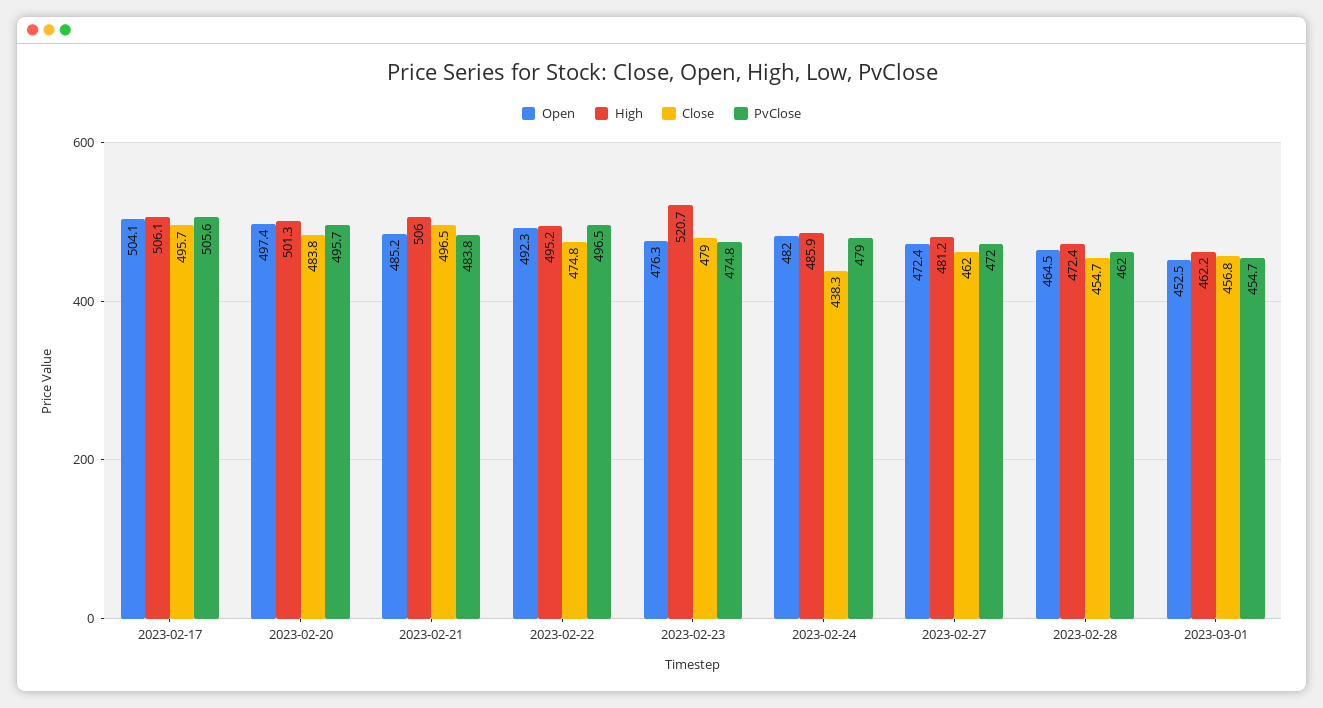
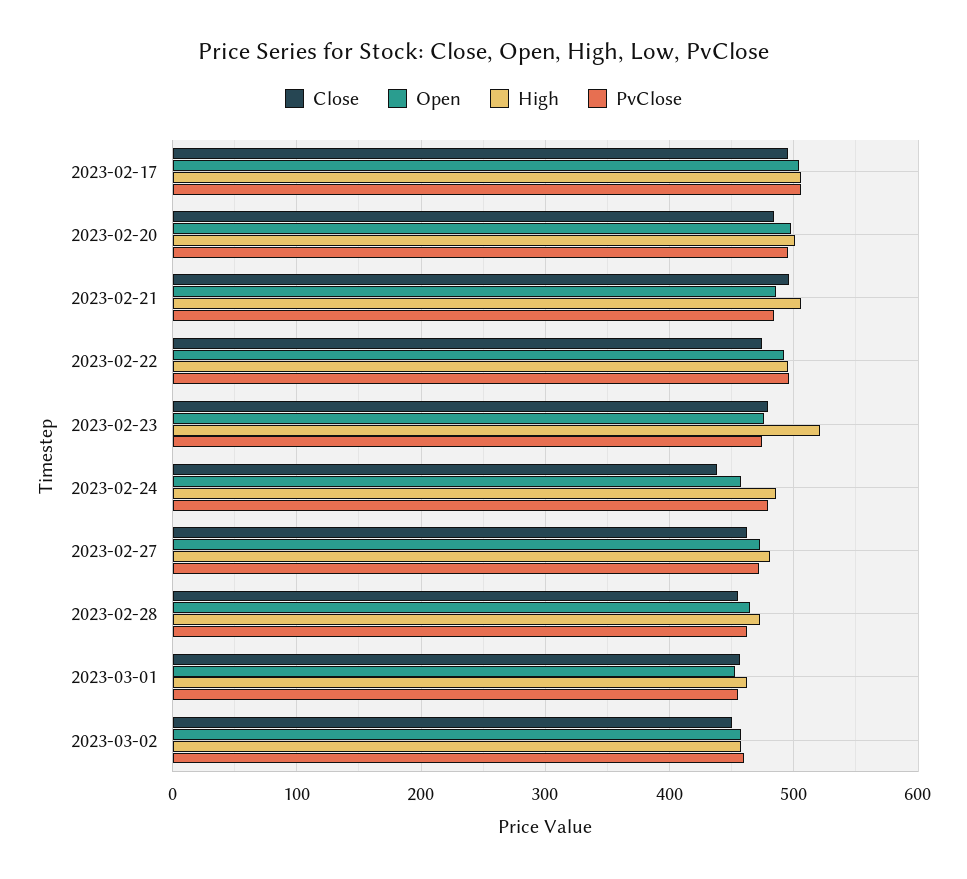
Open, 2023-02-24: 482 -> 460
Close, 2023-03-02: none -> 450
Open, 2023-03-02: none -> 460
High, 2023-03-02: none -> 460
PvClose, 2023-03-02: none -> 460

